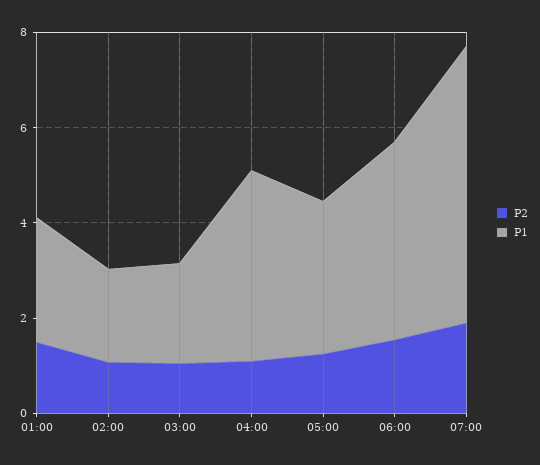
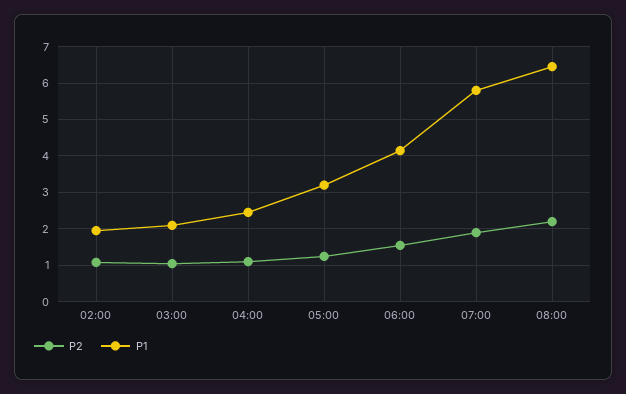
P2, 01:00: 1.5 -> none
P1, 01:00: 2.5 -> none
P1, 04:00: 4 -> 2.4
P2, 08:00: none -> 2.2
P1, 08:00: none -> 6.4

